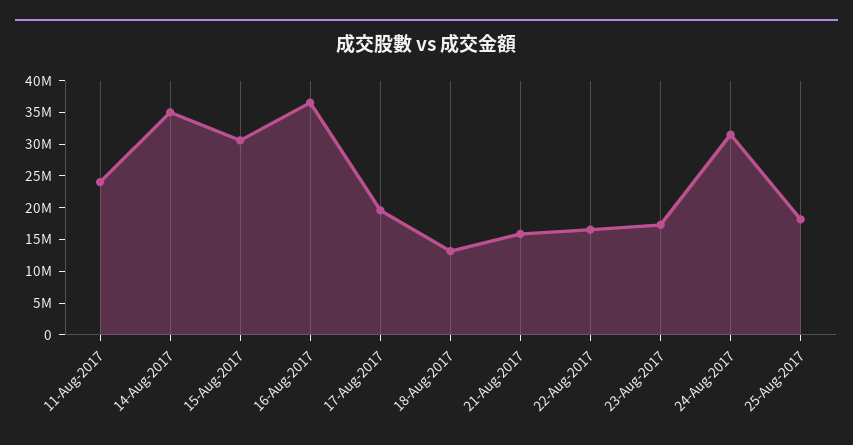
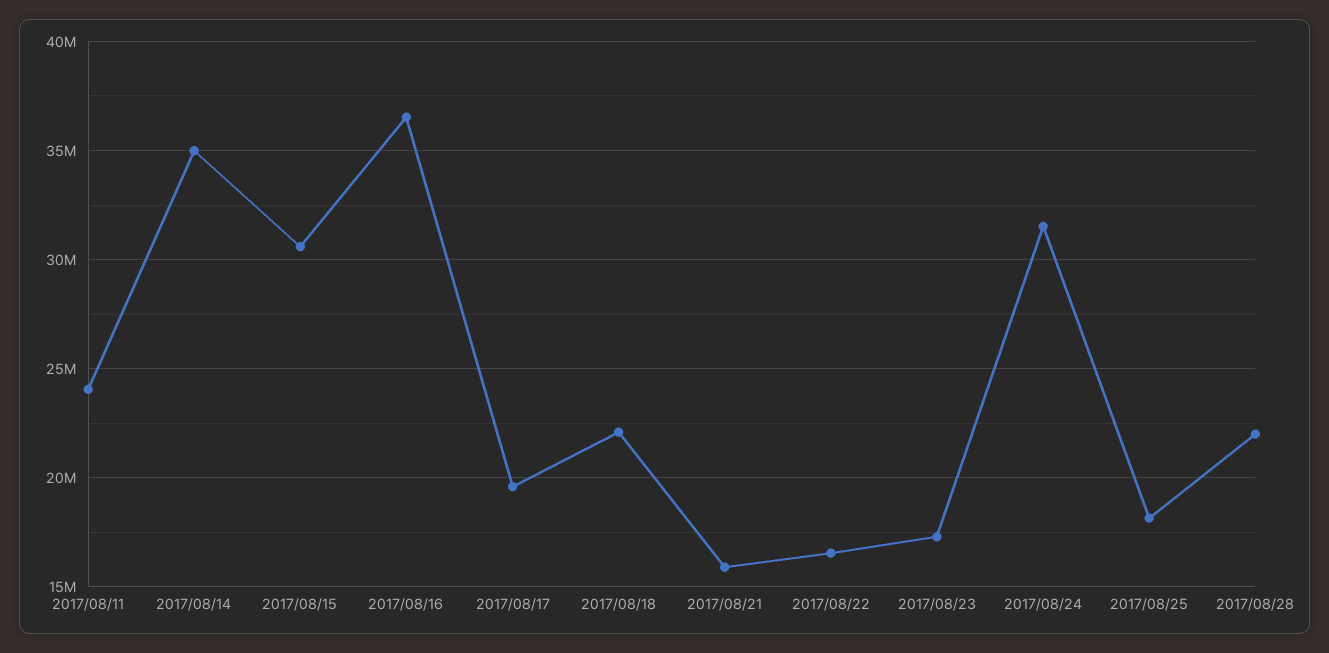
18-Aug-2017: 12500000 -> 22000000
2017/08/28: none -> 22000000

